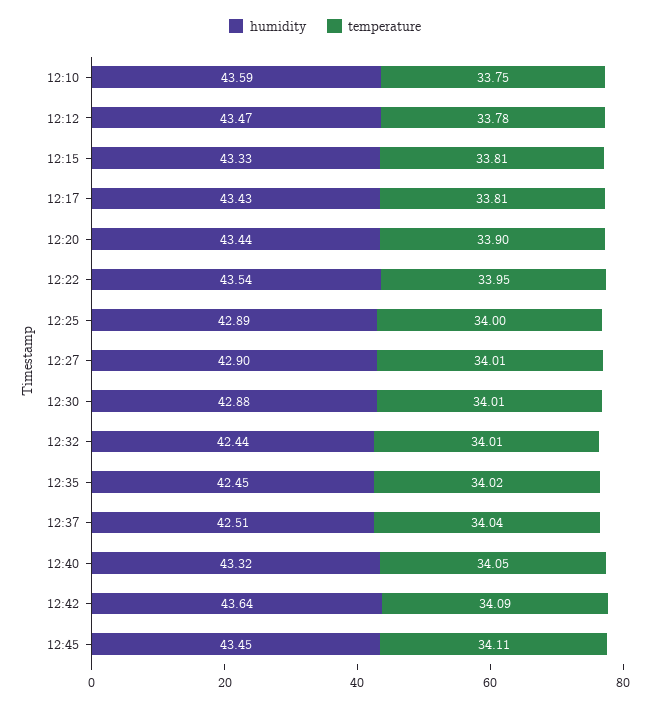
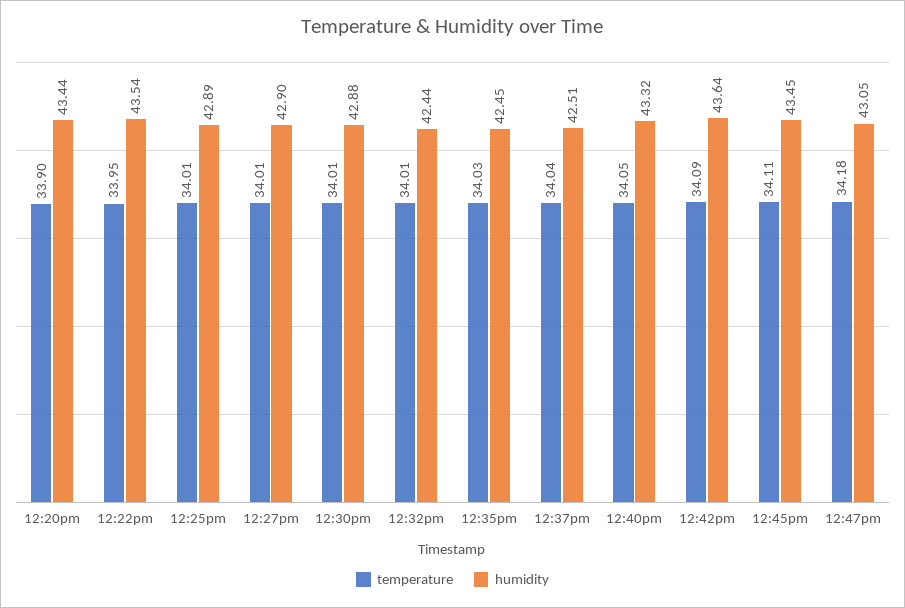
humidity, 12:10: 43.59 -> none
temperature, 12:10: 33.75 -> none
humidity, 12:12: 43.47 -> none
temperature, 12:12: 33.78 -> none
humidity, 12:15: 43.33 -> none
temperature, 12:15: 33.81 -> none
humidity, 12:17: 43.43 -> none
temperature, 12:17: 33.81 -> none
temperature, 12:25: 34 -> 34.01
temperature, 12:35: 34.02 -> 34.03
temperature, 12:47pm: none -> 34.18
humidity, 12:47pm: none -> 43.05

